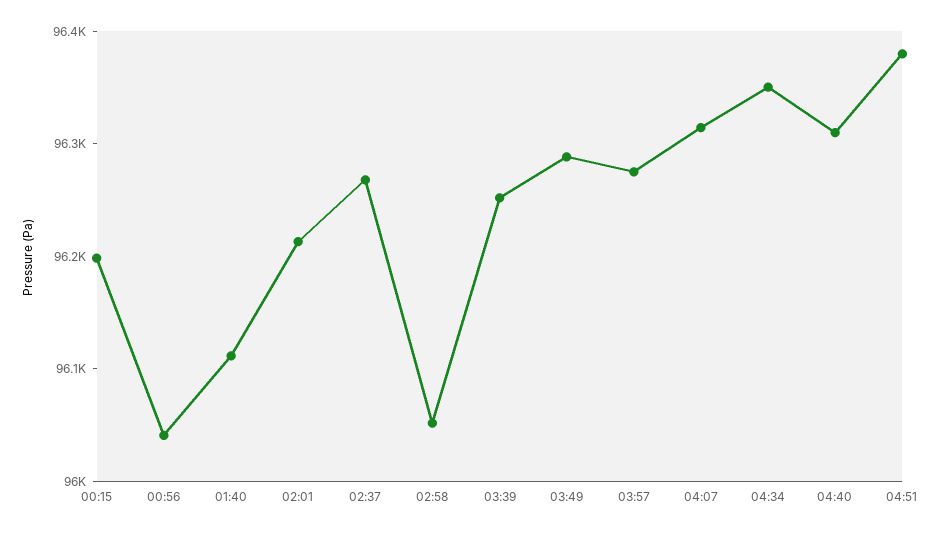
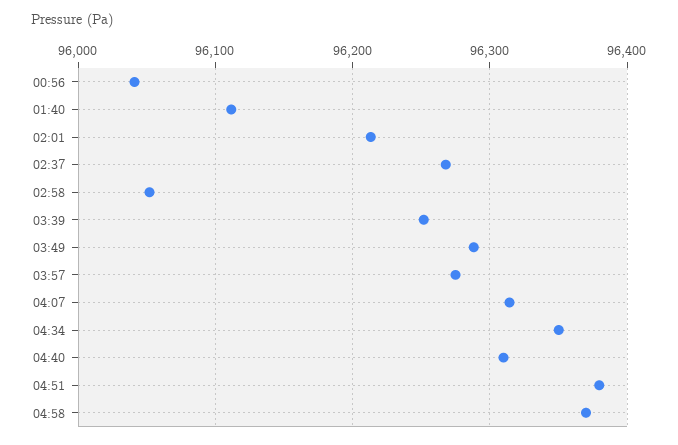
00:15: 96200 -> none
04:58: none -> 96370

